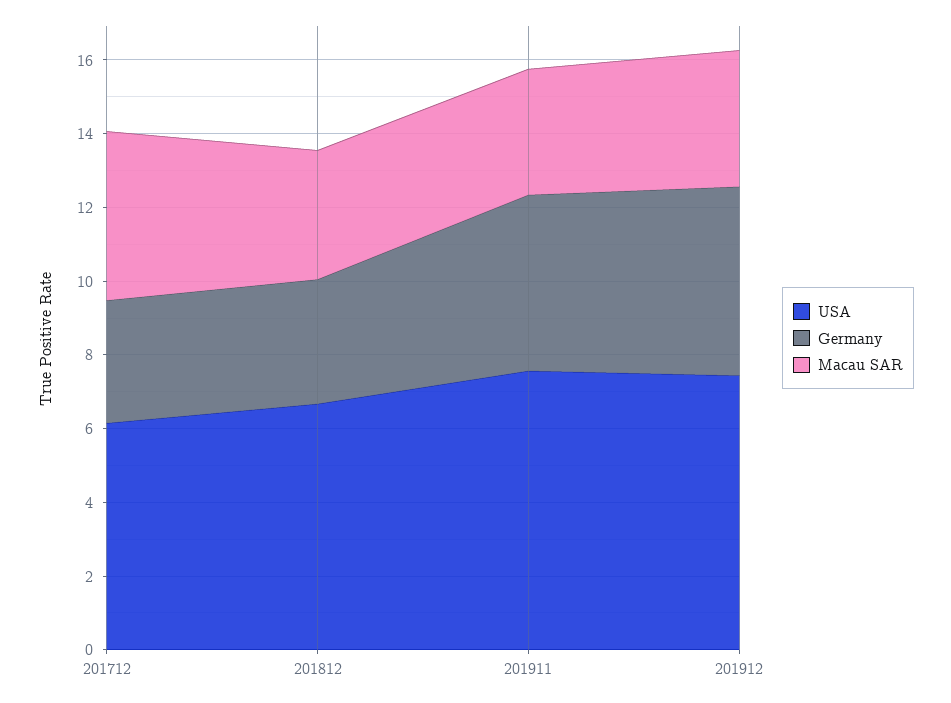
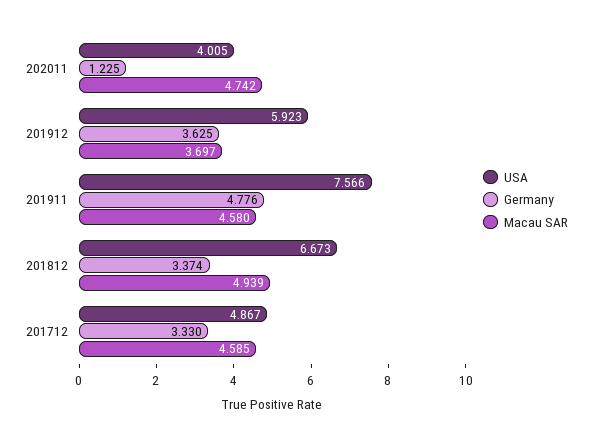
USA, 201712: 6 -> 4.867
Macau SAR, 201812: 3.5 -> 4.939
Macau SAR, 201911: 3.5 -> 4.58
USA, 201912: 7.5 -> 5.923
Germany, 201912: 5 -> 3.625
USA, 202011: none -> 4.005
Germany, 202011: none -> 1.225
Macau SAR, 202011: none -> 4.742

